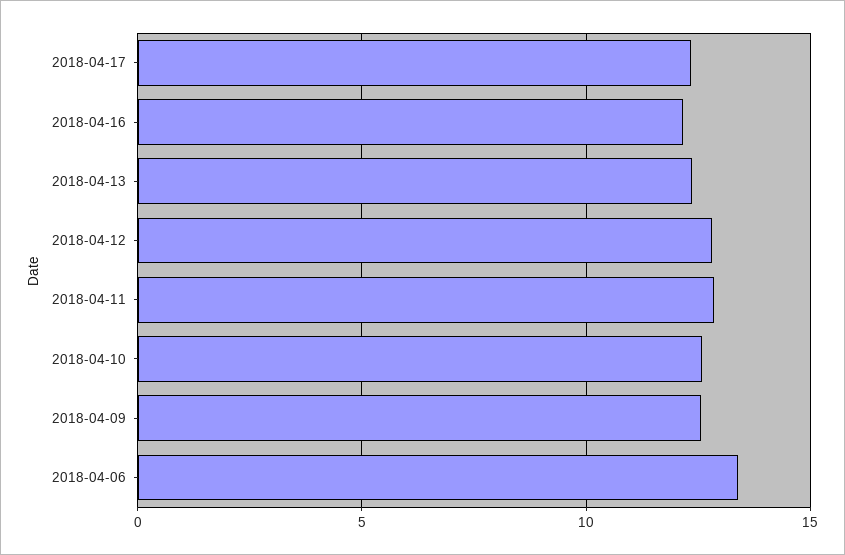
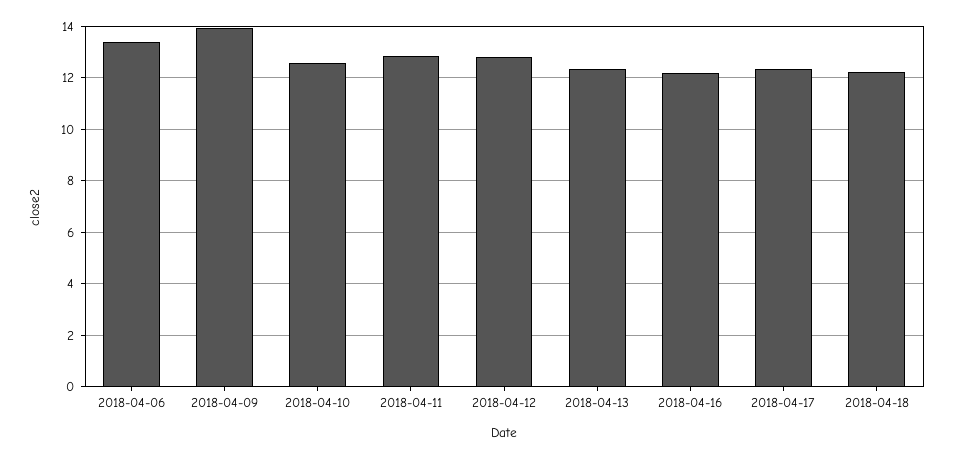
2018-04-09: 12.5 -> 14
2018-04-18: none -> 12.25

